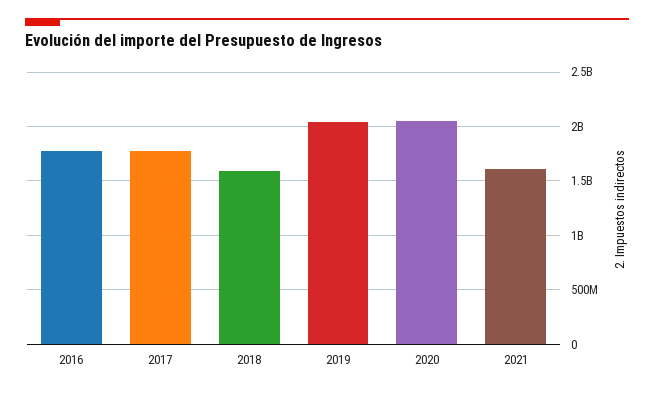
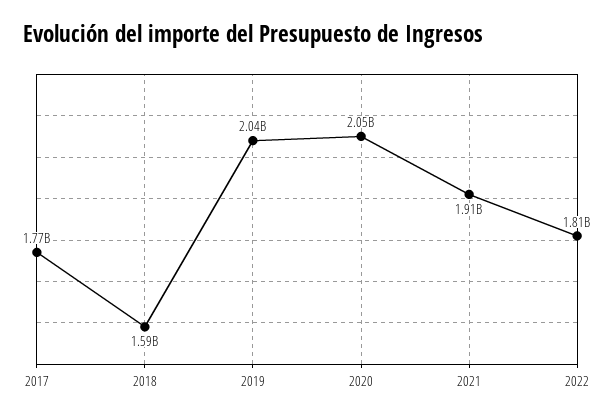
2016: 1800000000 -> none
2021: 1600000000 -> 1910000000
2022: none -> 1810000000

